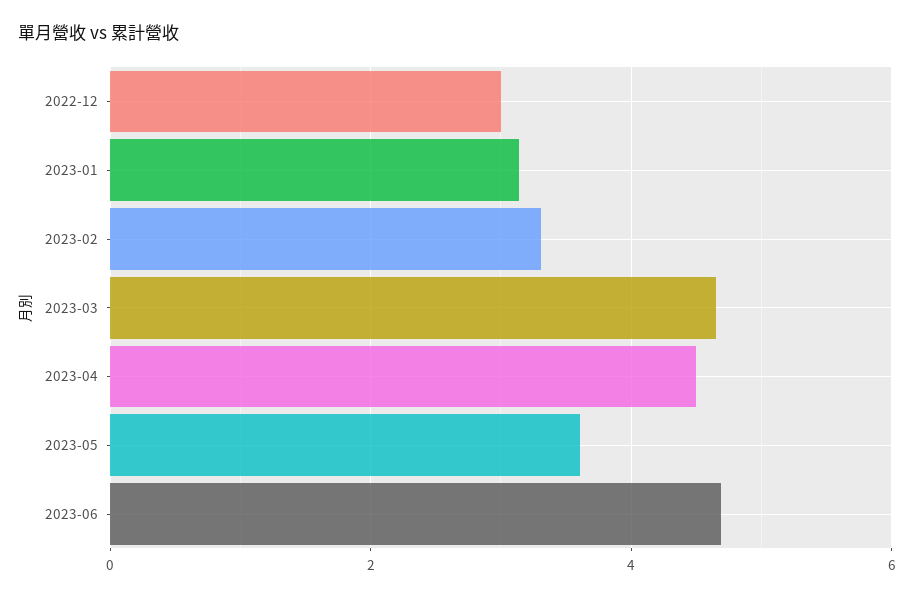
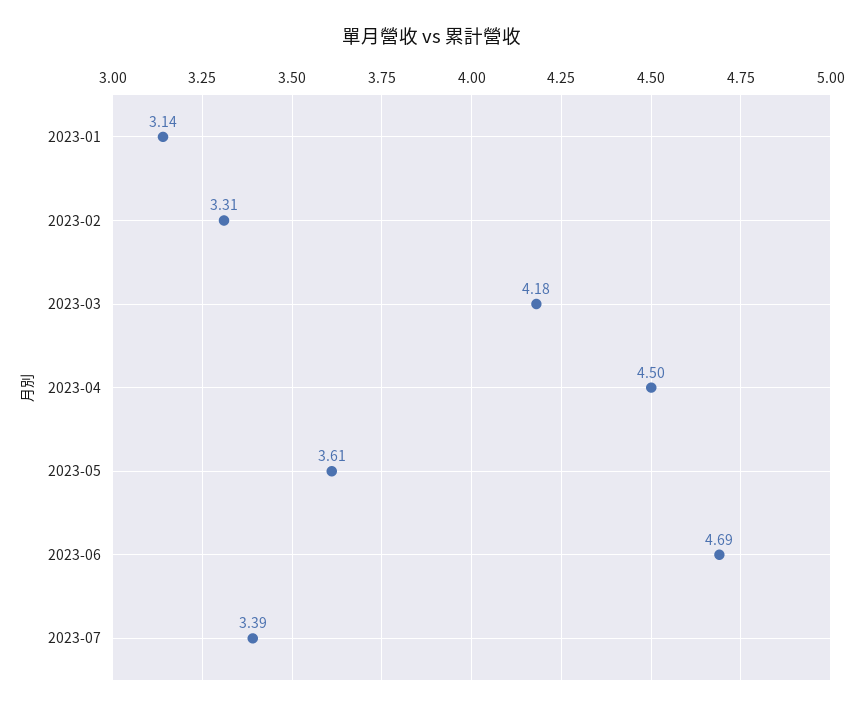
2022-12: 3 -> none
2023-03: 4.6 -> 4.18
2023-07: none -> 3.39

